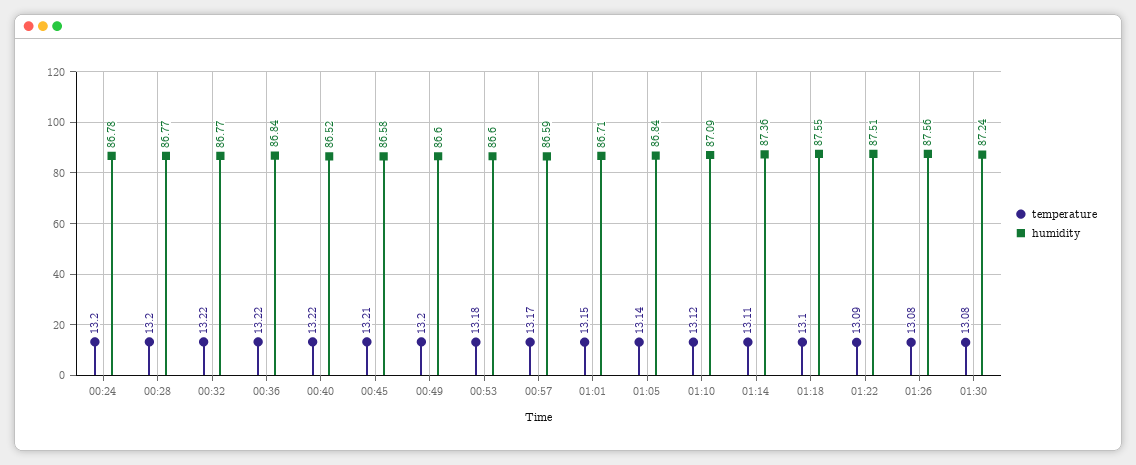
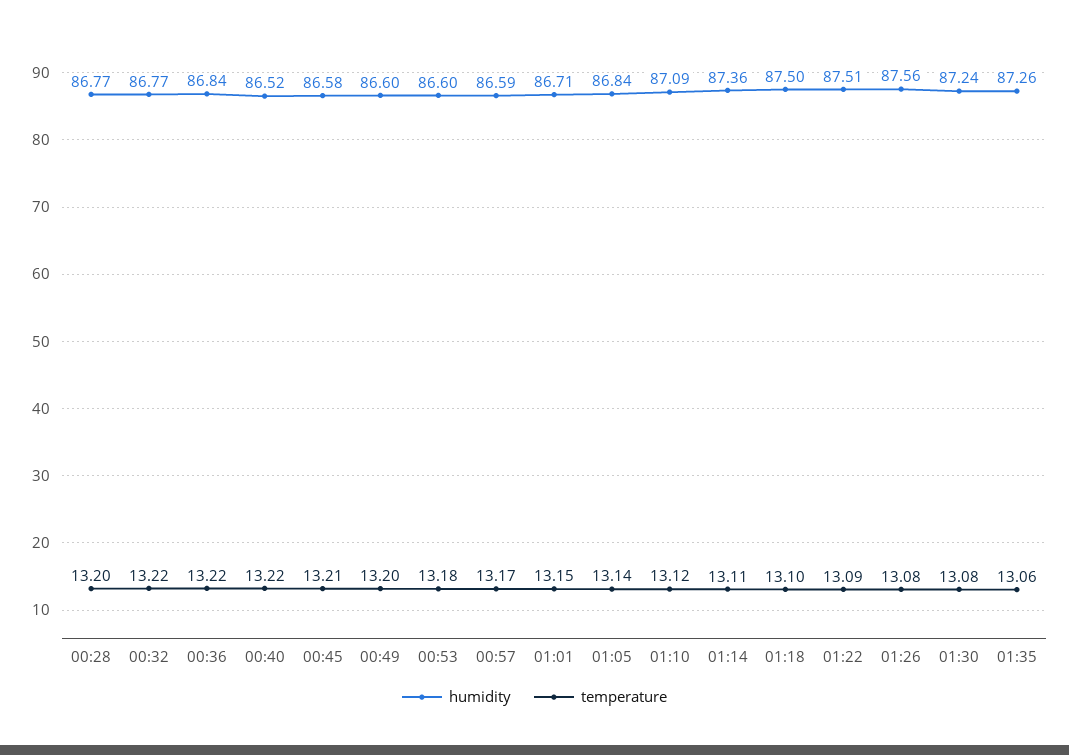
temperature, 00:24: 13.2 -> none
humidity, 00:24: 86.78 -> none
humidity, 01:18: 87.55 -> 87.5
humidity, 01:35: none -> 87.26
temperature, 01:35: none -> 13.06

